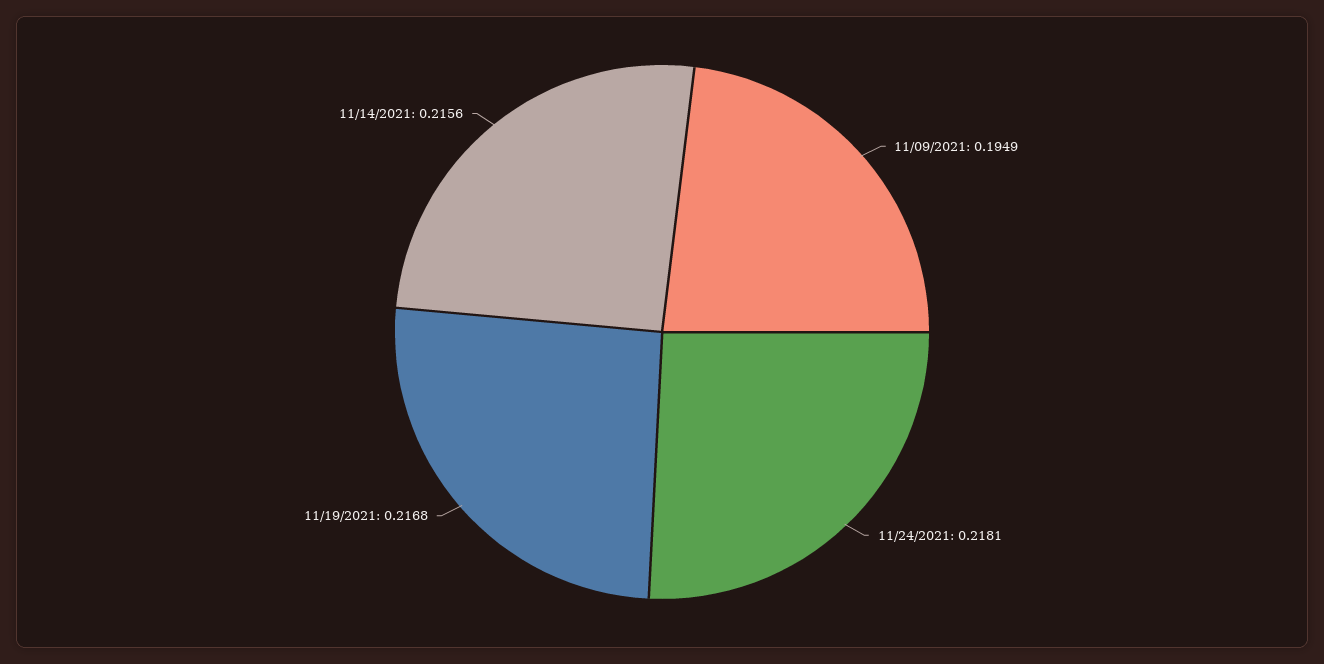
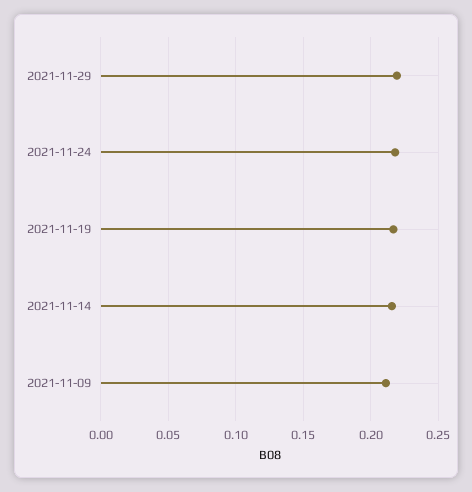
11/09/2021: 0.1949 -> 0.21
2021-11-29: none -> 0.22

